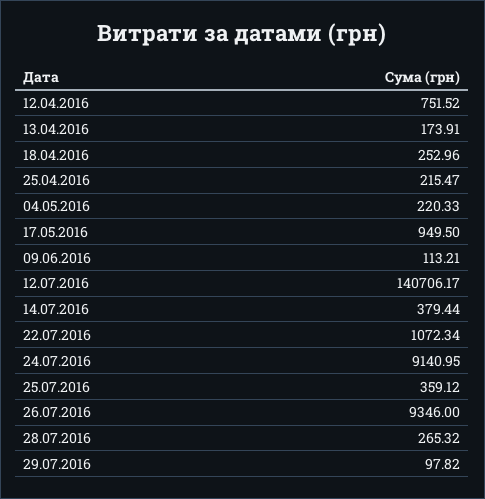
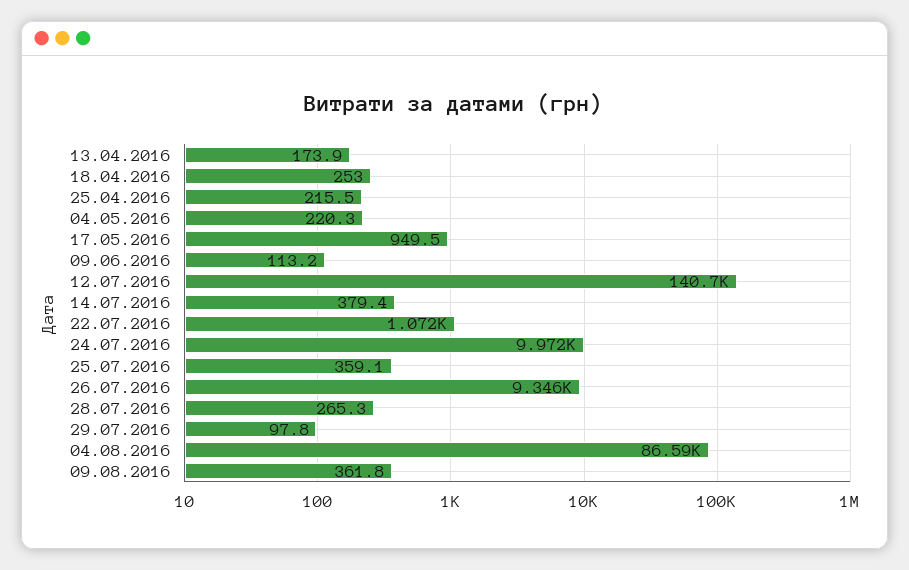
12.04.2016: 751.52 -> none
24.07.2016: 9140.95 -> 9972
04.08.2016: none -> 86590
09.08.2016: none -> 361.8

